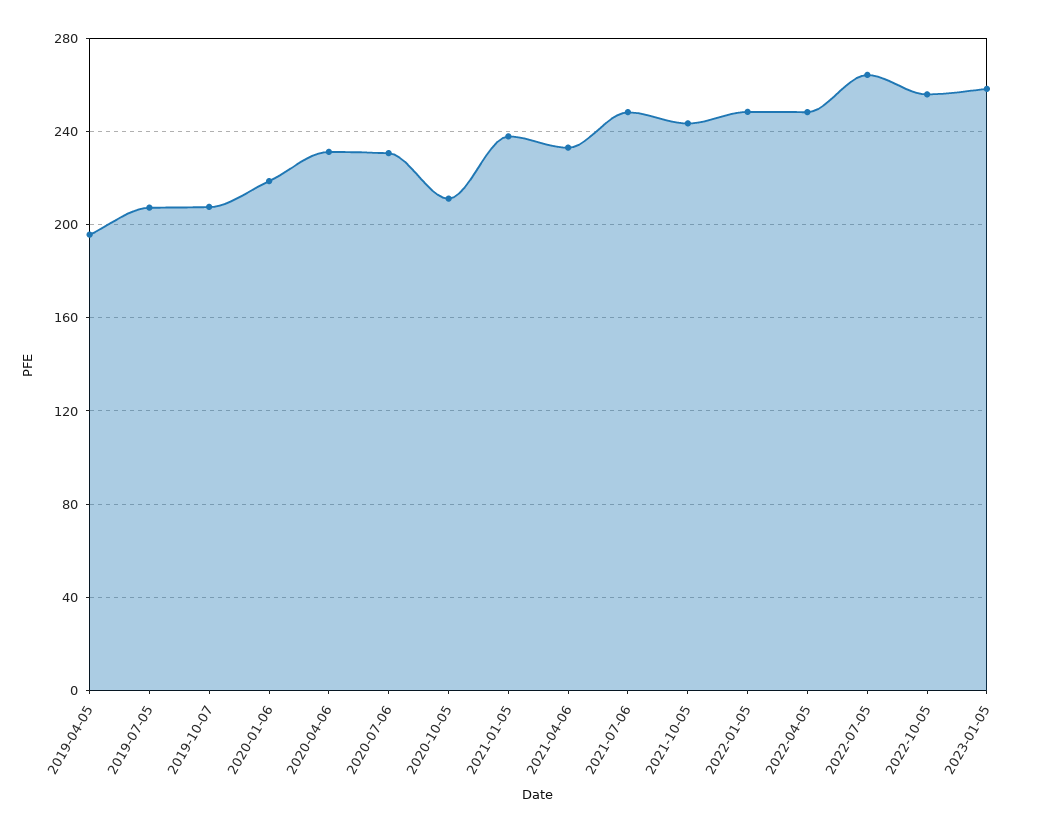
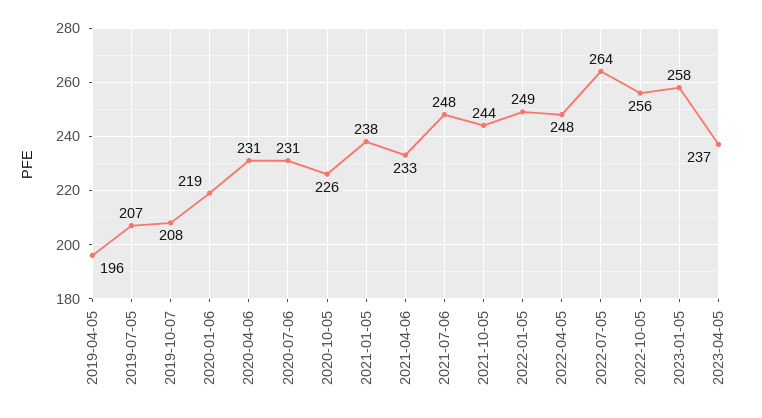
2020-10-05: 210 -> 226
2023-04-05: none -> 237

